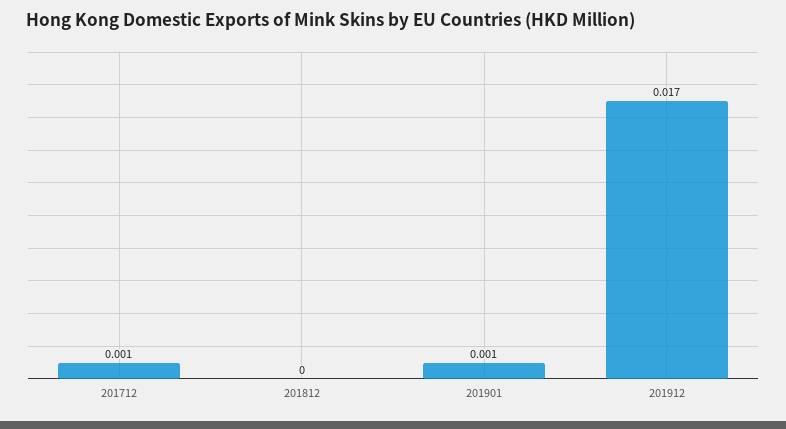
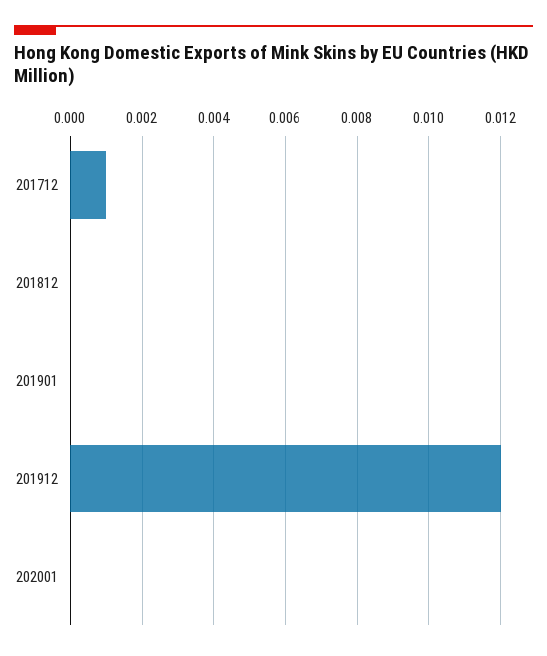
201901: 0.001 -> 0
201912: 0.017 -> 0.012
202001: none -> 0

